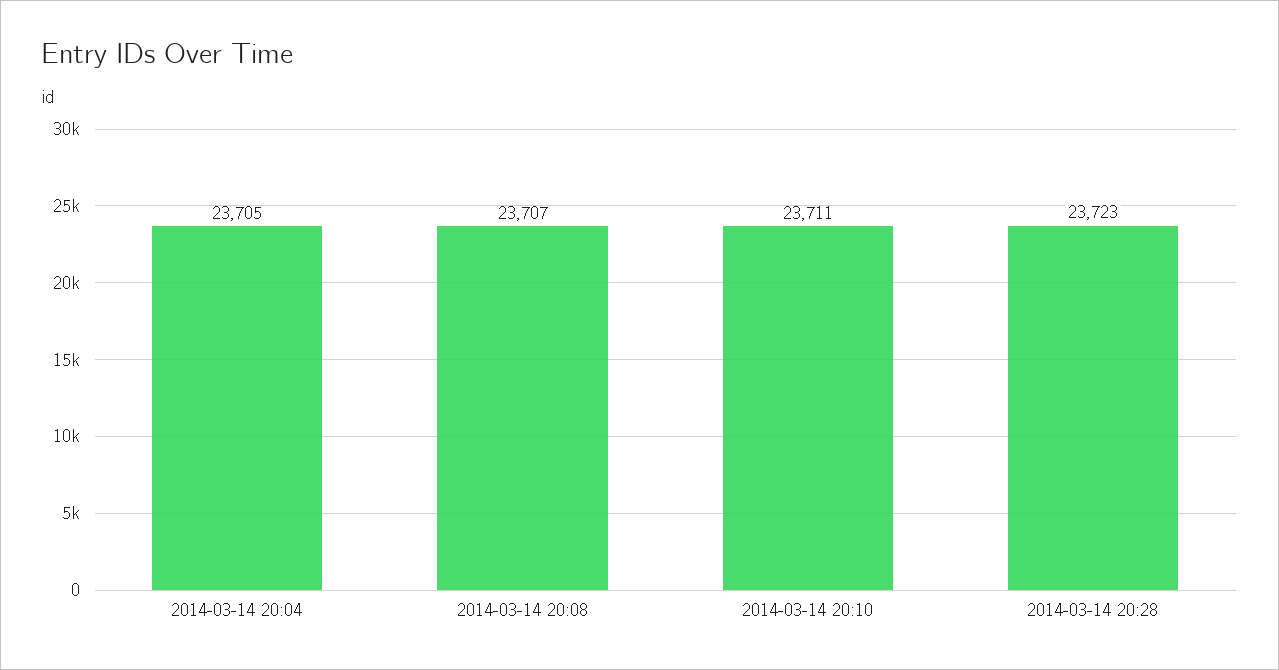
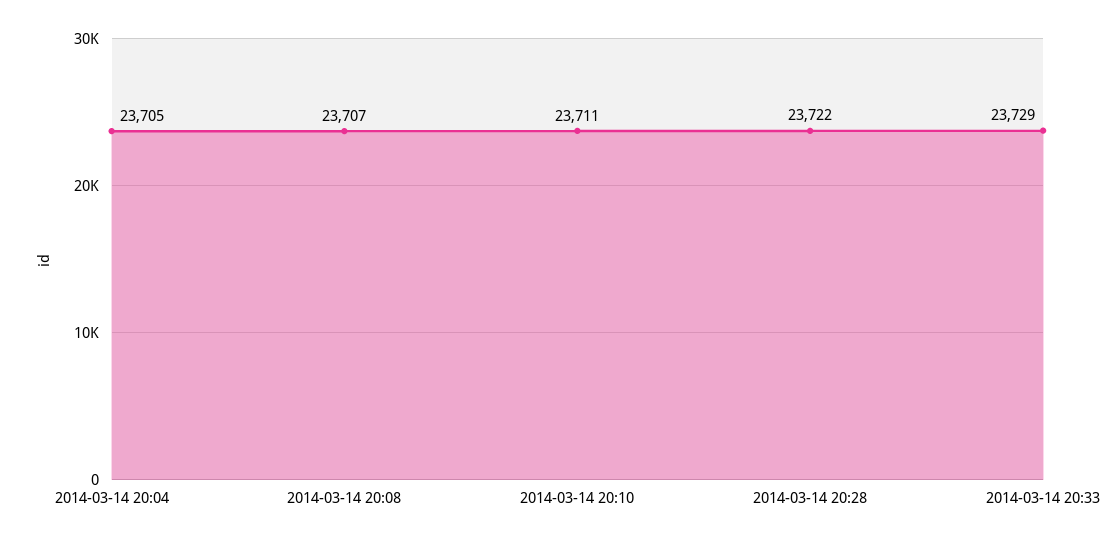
2014-03-14 20:28: 23723 -> 23722
2014-03-14 20:33: none -> 23729

